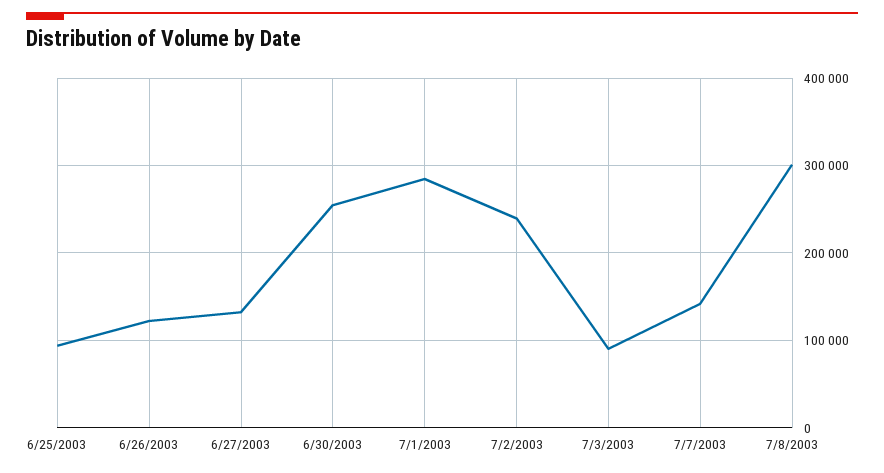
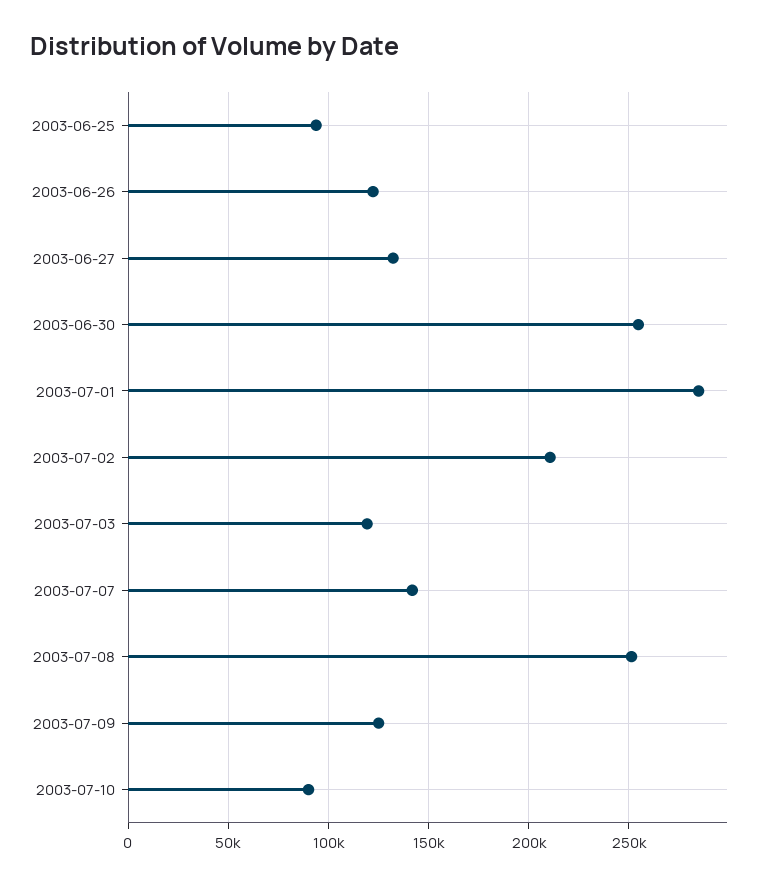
7/2/2003: 240000 -> 210000
7/3/2003: 90000 -> 120000
7/8/2003: 300000 -> 250000
2003-07-09: none -> 125000
2003-07-10: none -> 90000

